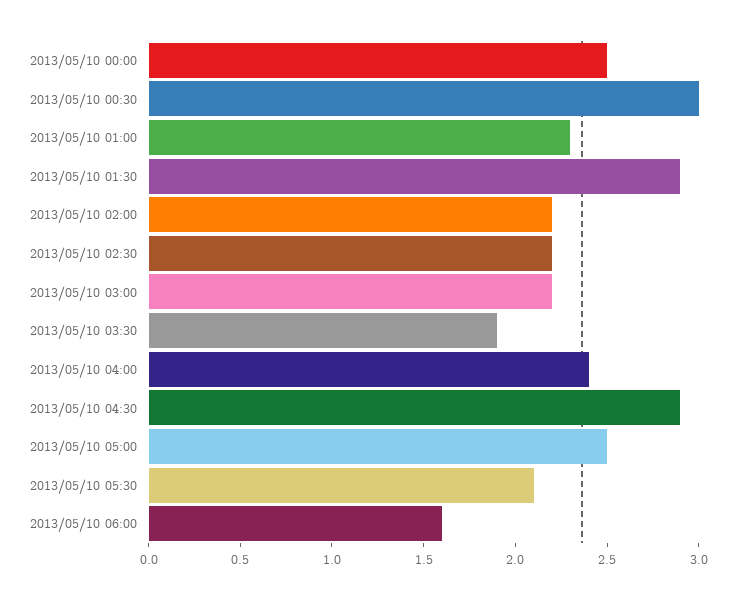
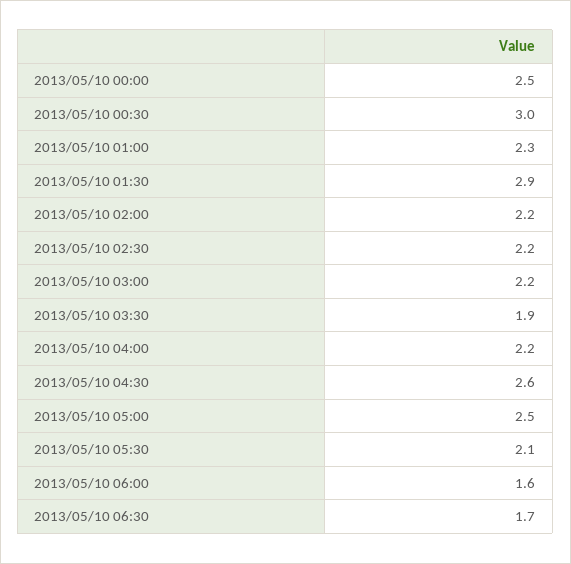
2013/05/10 04:00: 2.4 -> 2.2
2013/05/10 04:30: 2.9 -> 2.6
2013/05/10 06:30: none -> 1.7

